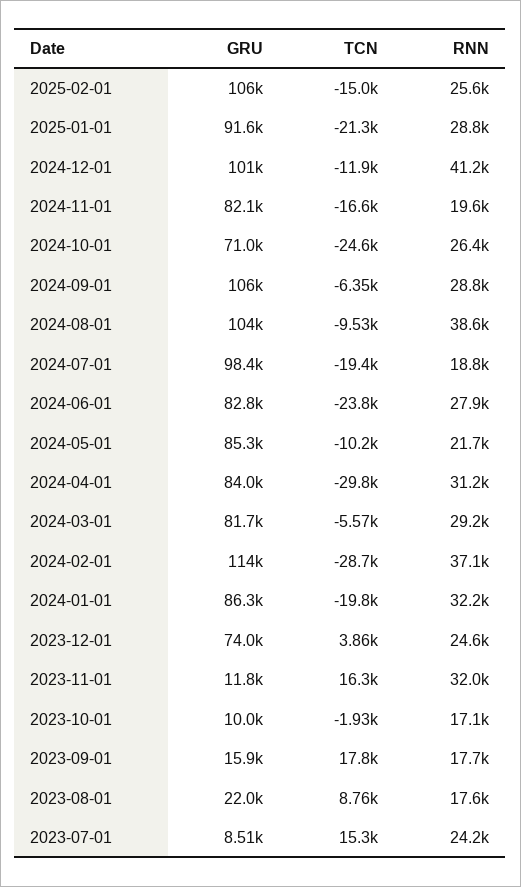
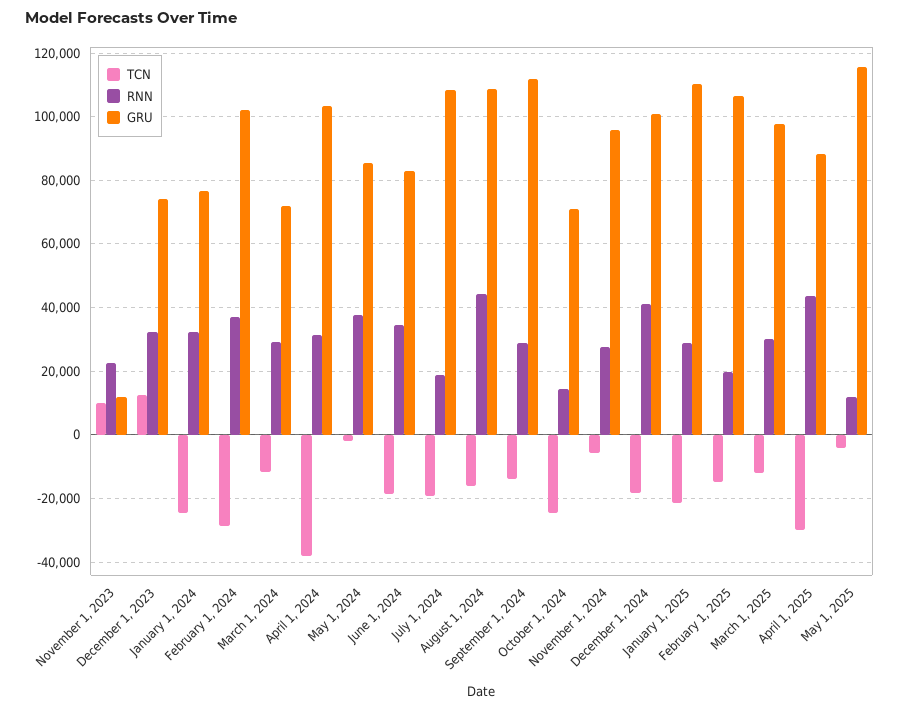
RNN, 2025-02-01: 25600 -> 20000
GRU, 2025-01-01: 91600 -> 110000
TCN, 2024-12-01: -11900 -> -18000
GRU, 2024-11-01: 82100 -> 96000
TCN, 2024-11-01: -16600 -> -6000
RNN, 2024-11-01: 19600 -> 28000
RNN, 2024-10-01: 26400 -> 14000
GRU, 2024-09-01: 106000 -> 112000
TCN, 2024-09-01: -6350 -> -14000
GRU, 2024-08-01: 104000 -> 108000
TCN, 2024-08-01: -9530 -> -16000
RNN, 2024-08-01: 38600 -> 44000
GRU, 2024-07-01: 98400 -> 108000
TCN, 2024-06-01: -23800 -> -18000
RNN, 2024-06-01: 27900 -> 34000
TCN, 2024-05-01: -10200 -> -2000
RNN, 2024-05-01: 21700 -> 38000
GRU, 2024-04-01: 84000 -> 104000
TCN, 2024-04-01: -29800 -> -38000
GRU, 2024-03-01: 81700 -> 72000
TCN, 2024-03-01: -5570 -> -12000
GRU, 2024-02-01: 114000 -> 102000
GRU, 2024-01-01: 86300 -> 76000
TCN, 2024-01-01: -19800 -> -24000
TCN, 2023-12-01: 3860 -> 12000
RNN, 2023-12-01: 24600 -> 32000
TCN, 2023-11-01: 16300 -> 10000
RNN, 2023-11-01: 32000 -> 22000
GRU, 2023-10-01: 10000 -> none
TCN, 2023-10-01: -1930 -> none
RNN, 2023-10-01: 17100 -> none
GRU, 2023-09-01: 15900 -> none
TCN, 2023-09-01: 17800 -> none
RNN, 2023-09-01: 17700 -> none
GRU, 2023-08-01: 22000 -> none
TCN, 2023-08-01: 8760 -> none
RNN, 2023-08-01: 17600 -> none
GRU, 2023-07-01: 8510 -> none
TCN, 2023-07-01: 15300 -> none
RNN, 2023-07-01: 24200 -> none
TCN, March 1, 2025: none -> -12000
RNN, March 1, 2025: none -> 30000
GRU, March 1, 2025: none -> 98000
TCN, April 1, 2025: none -> -30000
RNN, April 1, 2025: none -> 44000
GRU, April 1, 2025: none -> 88000
TCN, May 1, 2025: none -> -4000
RNN, May 1, 2025: none -> 12000
GRU, May 1, 2025: none -> 116000

